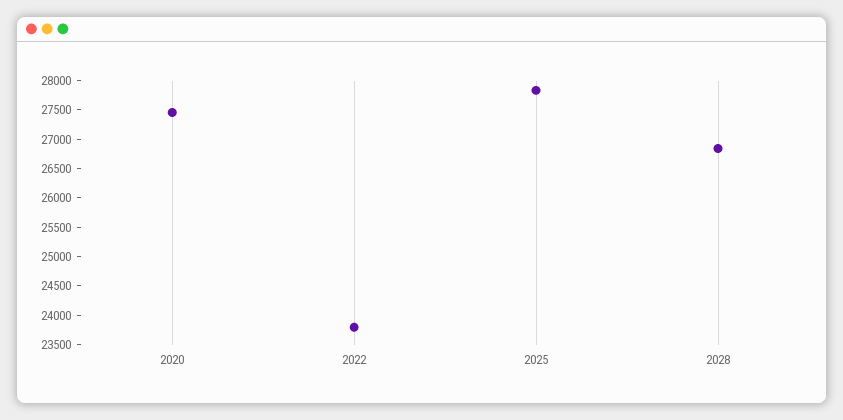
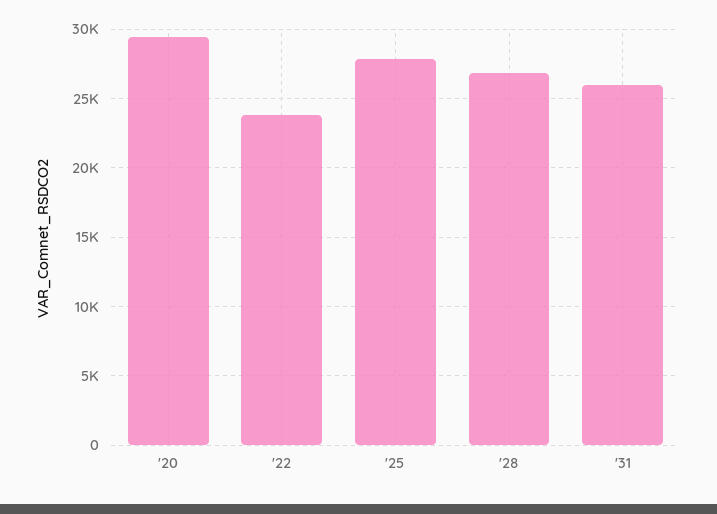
2020: 27500 -> 29500
'31: none -> 26000

